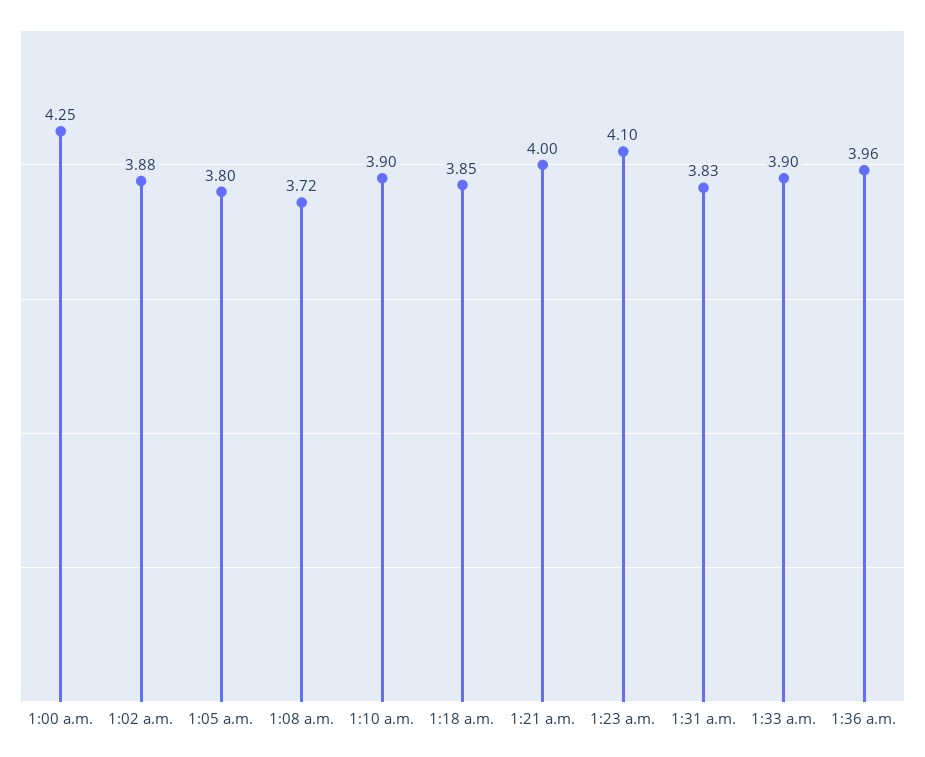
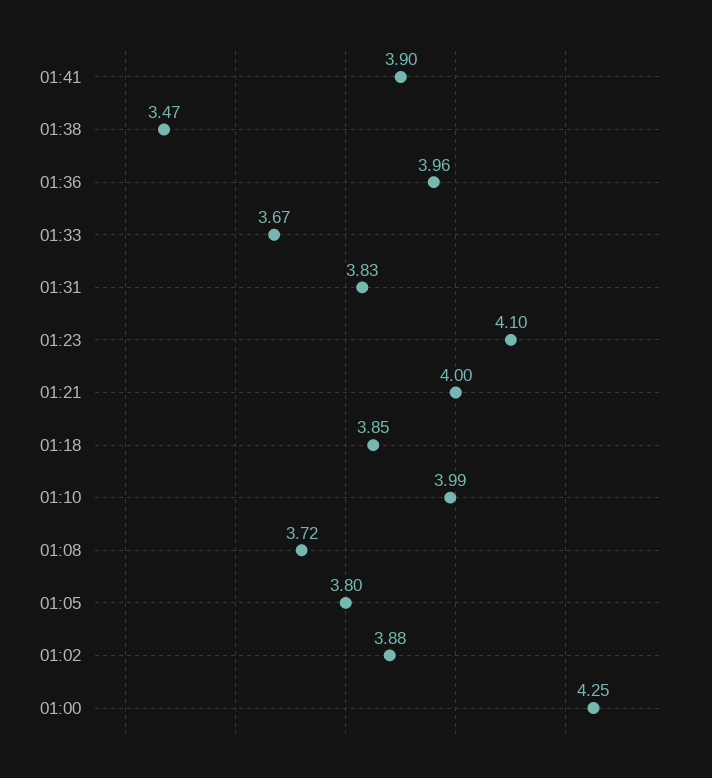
1:10 a.m.: 3.9 -> 3.99
1:33 a.m.: 3.9 -> 3.67
01:41: none -> 3.9
01:38: none -> 3.47

